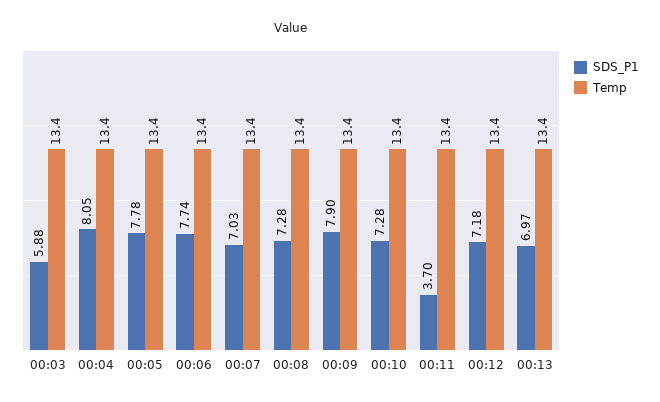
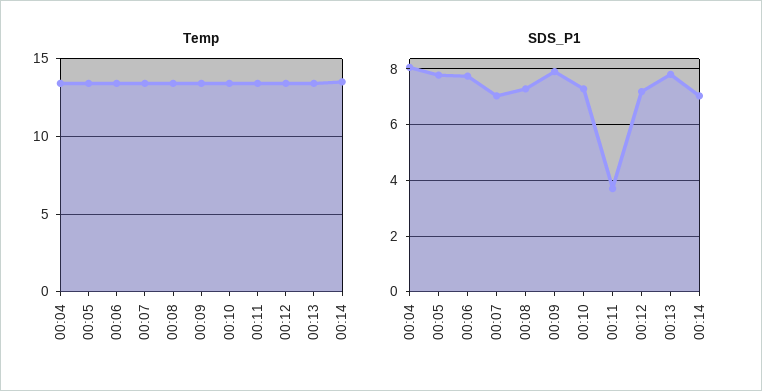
SDS_P1, 00:03: 5.88 -> none
Temp, 00:03: 13.4 -> none
SDS_P1, 00:13: 6.97 -> 7.75
Temp, 00:14: none -> 13.5
SDS_P1, 00:14: none -> 7

